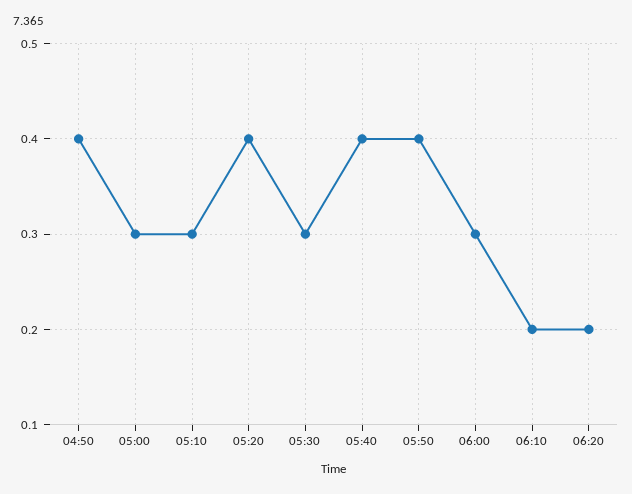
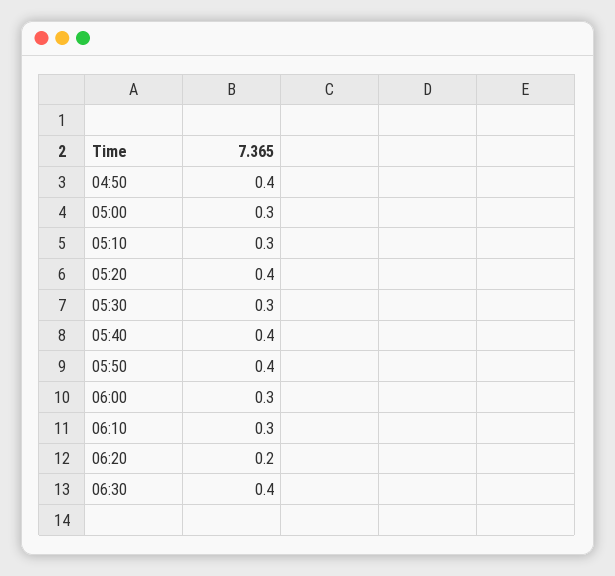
06:10: 0.2 -> 0.3
06:30: none -> 0.4

